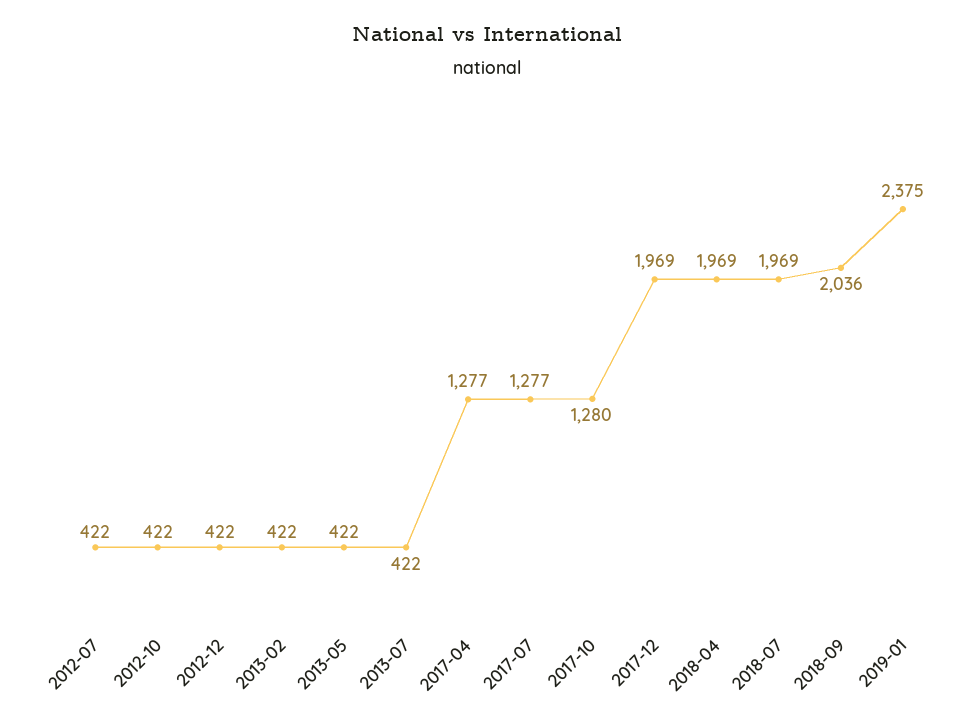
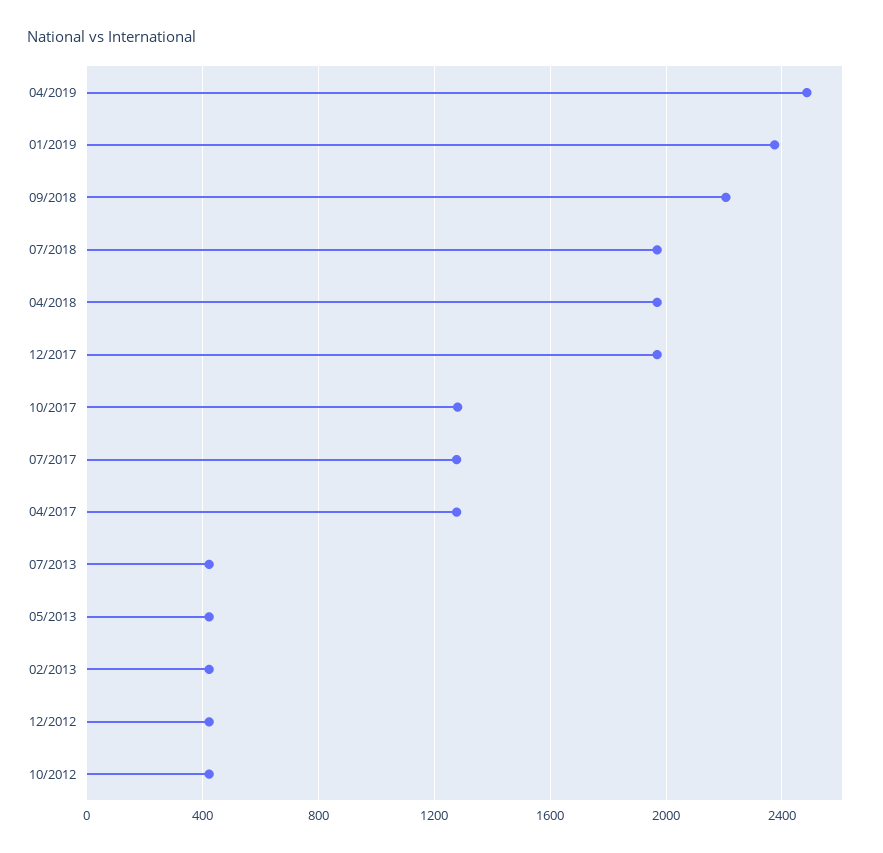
2012-07: 422 -> none
2018-09: 2036 -> 2200
04/2019: none -> 2500

